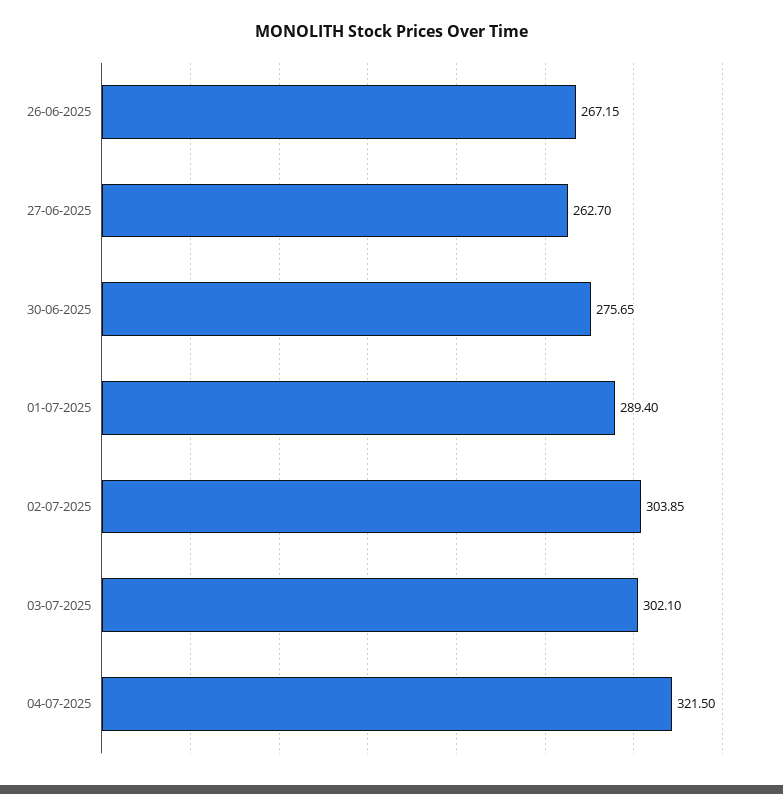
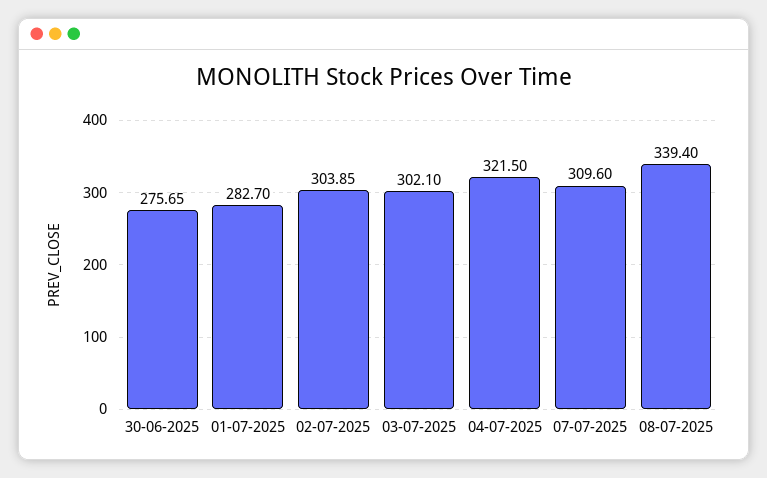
26-06-2025: 267.15 -> none
27-06-2025: 262.7 -> none
01-07-2025: 289.4 -> 282.7
07-07-2025: none -> 309.6
08-07-2025: none -> 339.4

